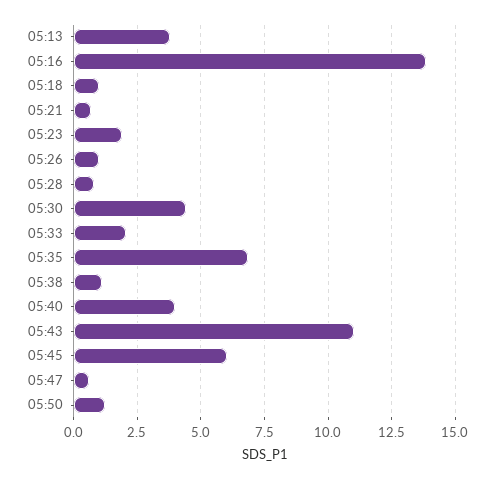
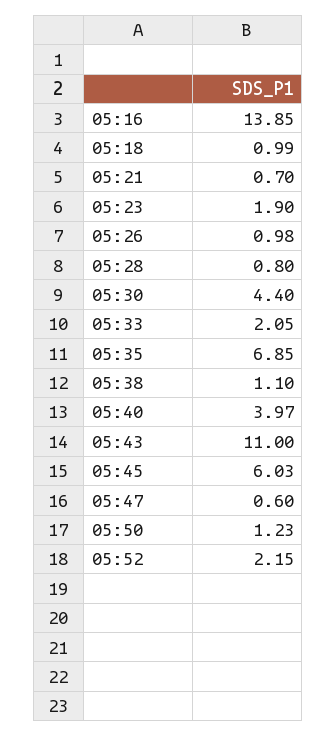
05:13: 3.75 -> none
05:52: none -> 2.15

